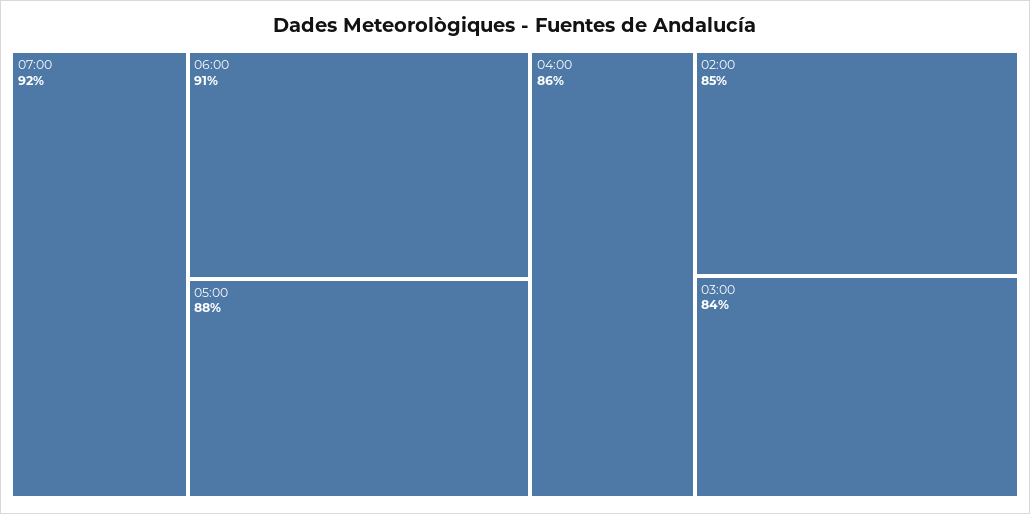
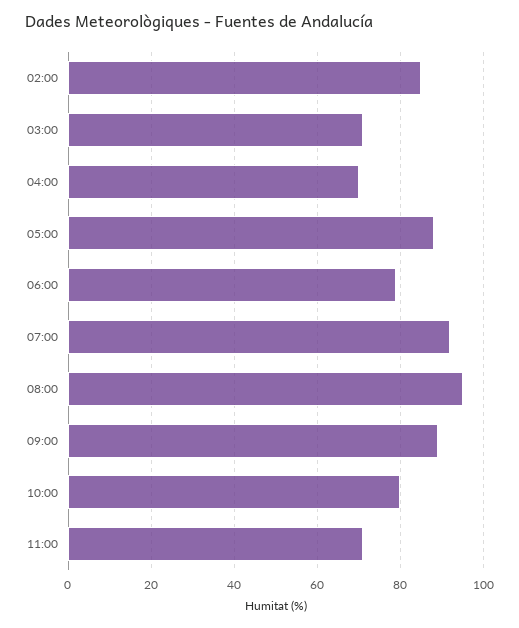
06:00: 91 -> 80
04:00: 86 -> 70
03:00: 84 -> 70
08:00: none -> 95
09:00: none -> 90
10:00: none -> 80
11:00: none -> 70

